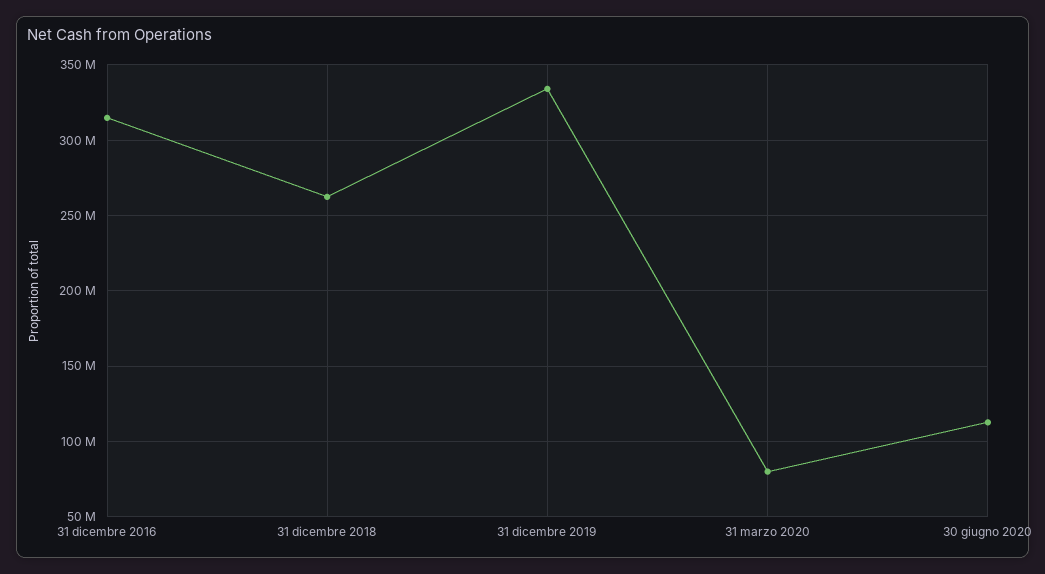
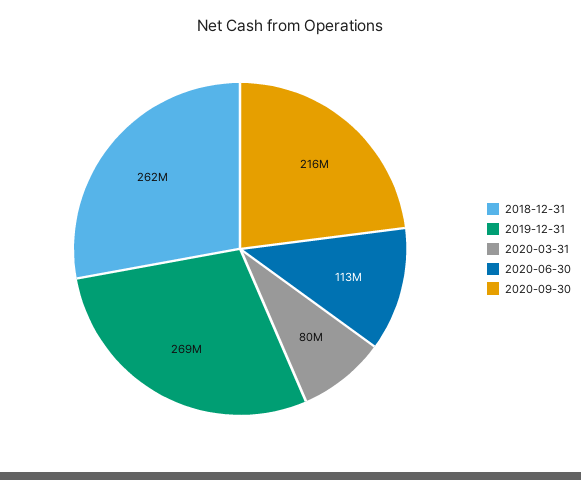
31 dicembre 2016: 315000000 -> none
31 dicembre 2019: 335000000 -> 269000000
2020-09-30: none -> 216000000

